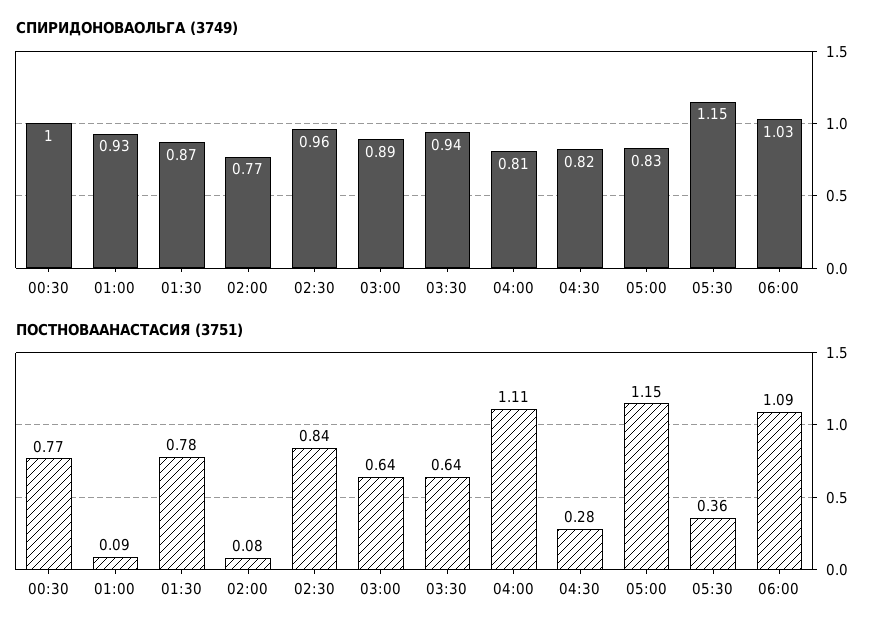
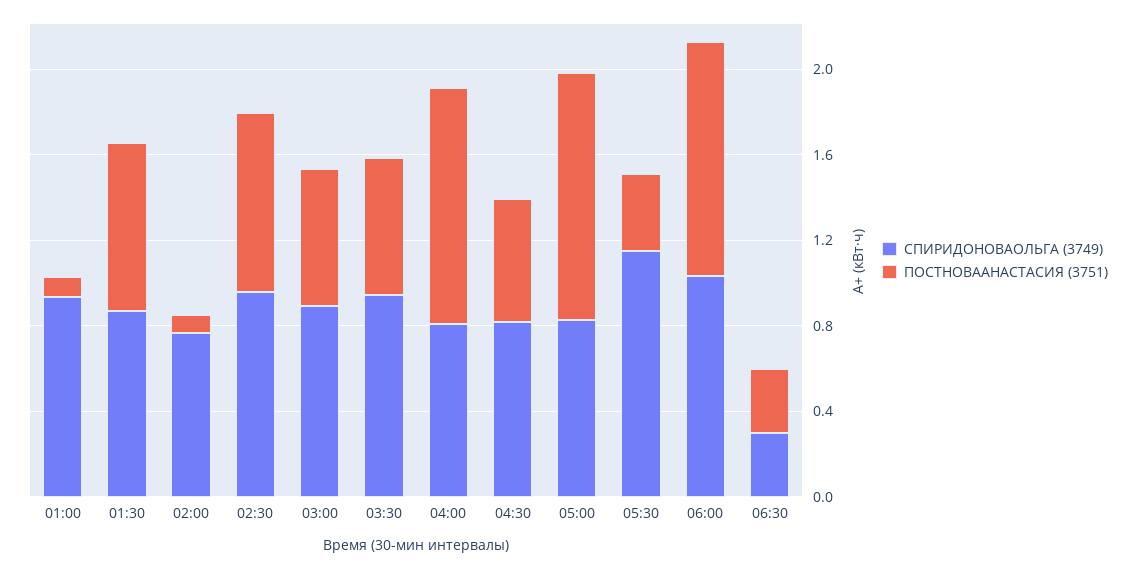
СПИРИДОНОВАОЛЬГА (3749), 00:30: 1 -> none
ПОСТНОВААНАСТАСИЯ (3751), 00:30: 0.77 -> none
ПОСТНОВААНАСТАСИЯ (3751), 04:30: 0.28 -> 0.6
СПИРИДОНОВАОЛЬГА (3749), 06:30: none -> 0.3
ПОСТНОВААНАСТАСИЯ (3751), 06:30: none -> 0.3

